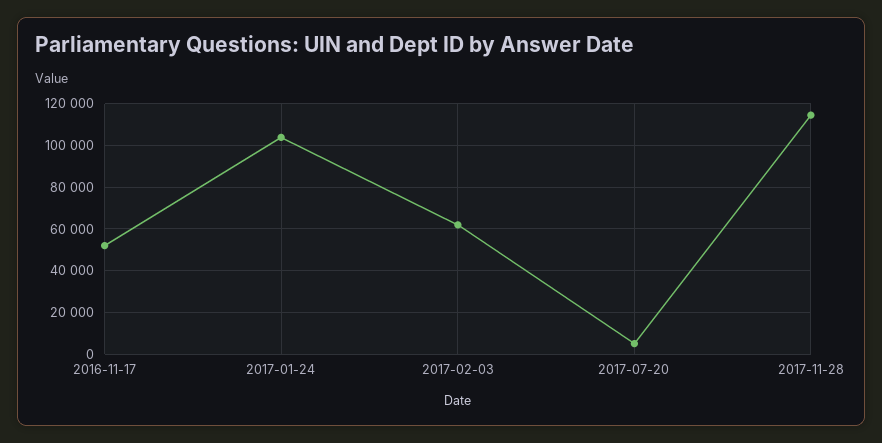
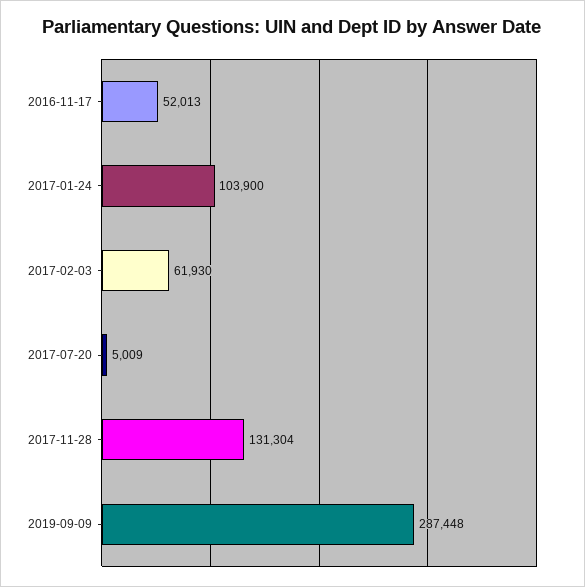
2017-11-28: 115000 -> 131304
2019-09-09: none -> 287448

